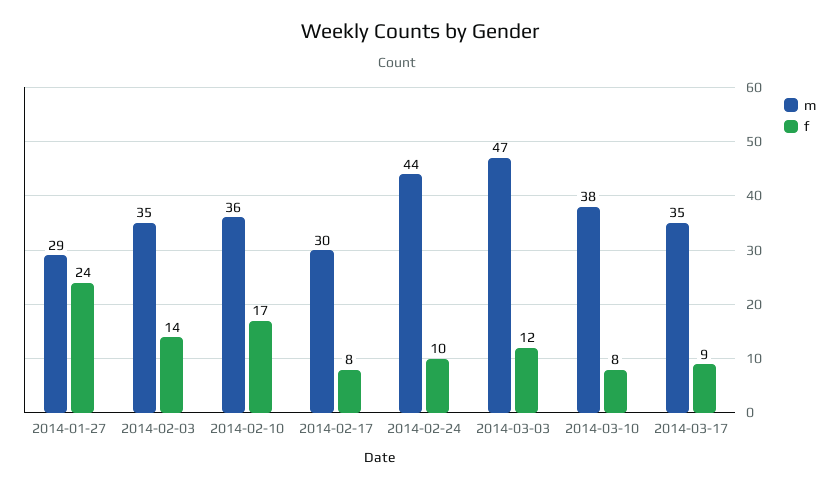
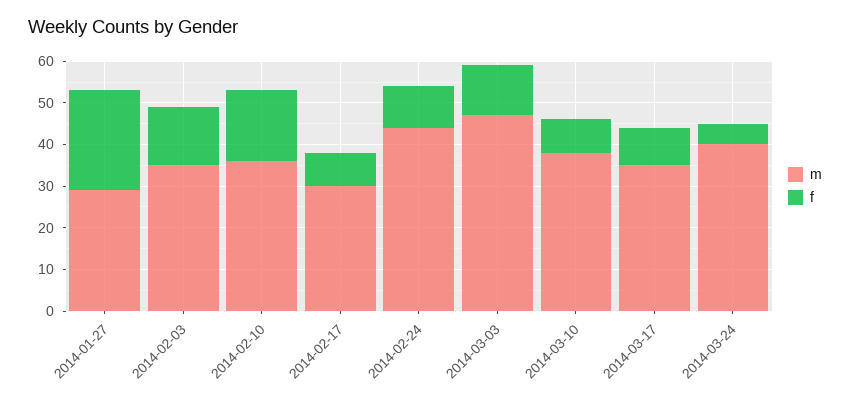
m, 2014-03-24: none -> 40
f, 2014-03-24: none -> 5

